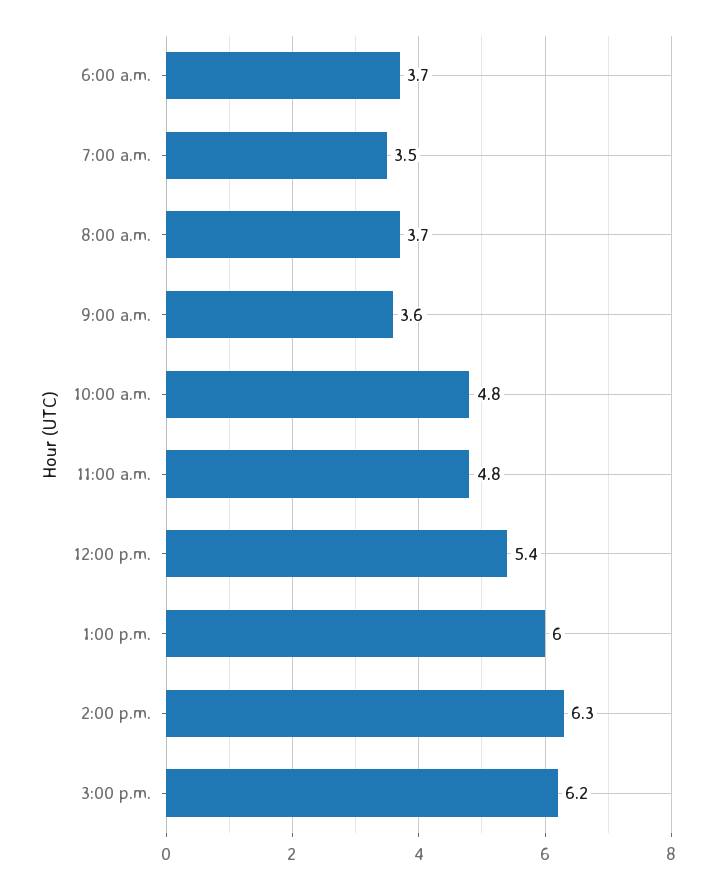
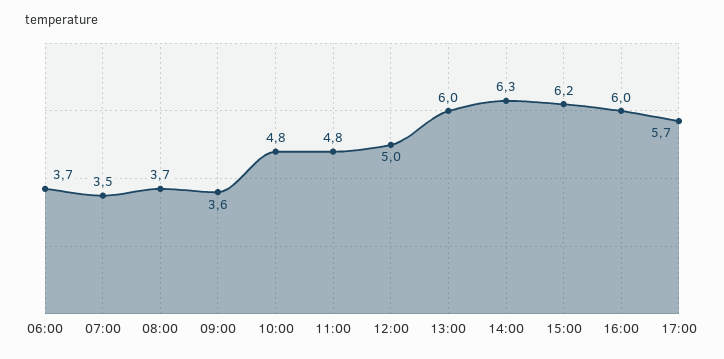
12:00 p.m.: 5.4 -> 5
16:00: none -> 6
17:00: none -> 5.7

